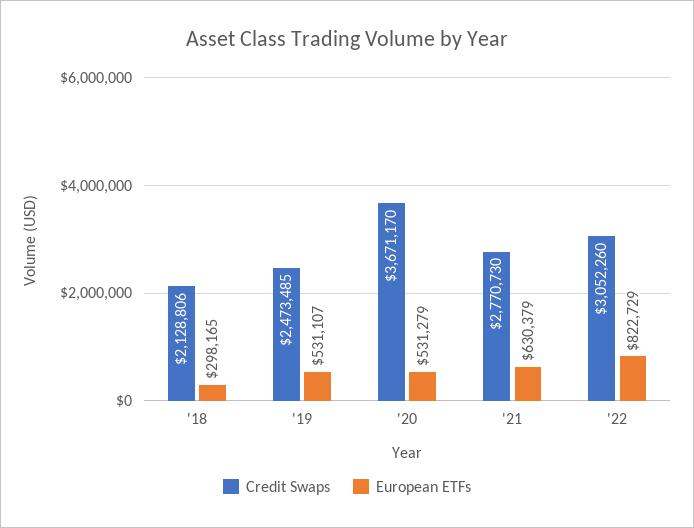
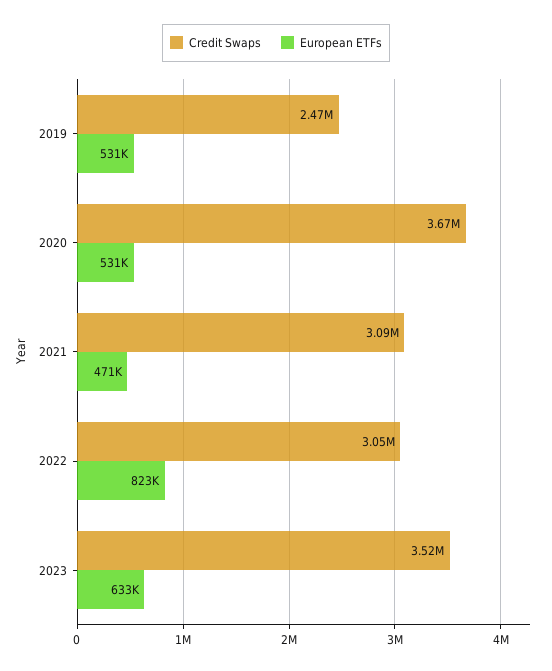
Credit Swaps, '18: 2128806 -> none
European ETFs, '18: 298165 -> none
Credit Swaps, '21: 2770730 -> 3090000
European ETFs, '21: 630379 -> 471000
Credit Swaps, 2023: none -> 3520000
European ETFs, 2023: none -> 633000

